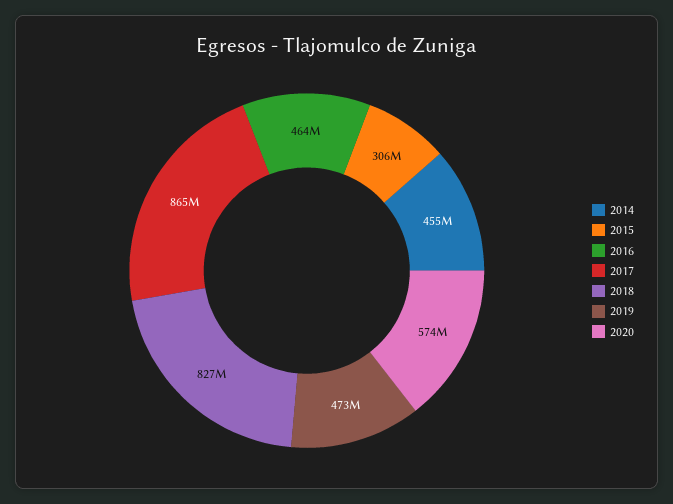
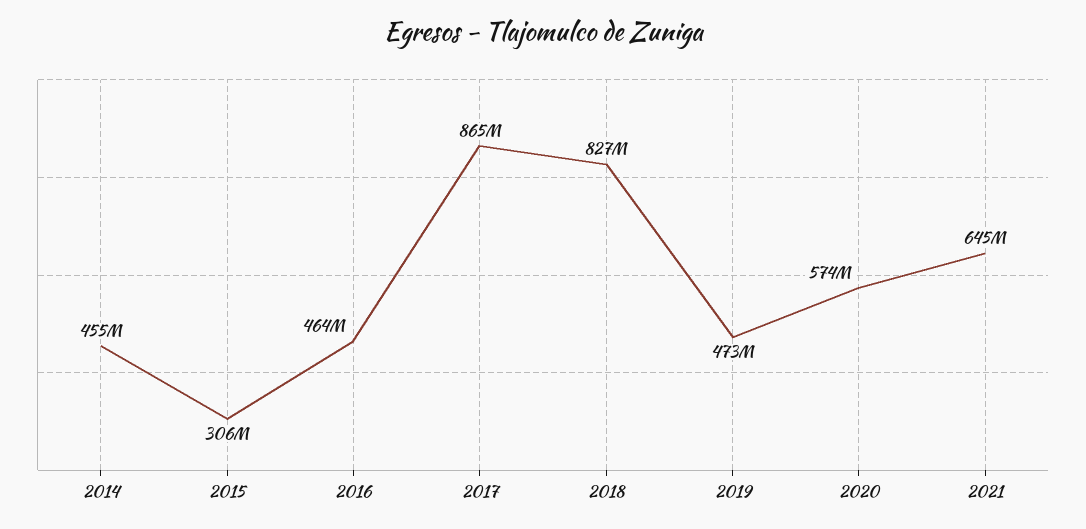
2021: none -> 645000000

